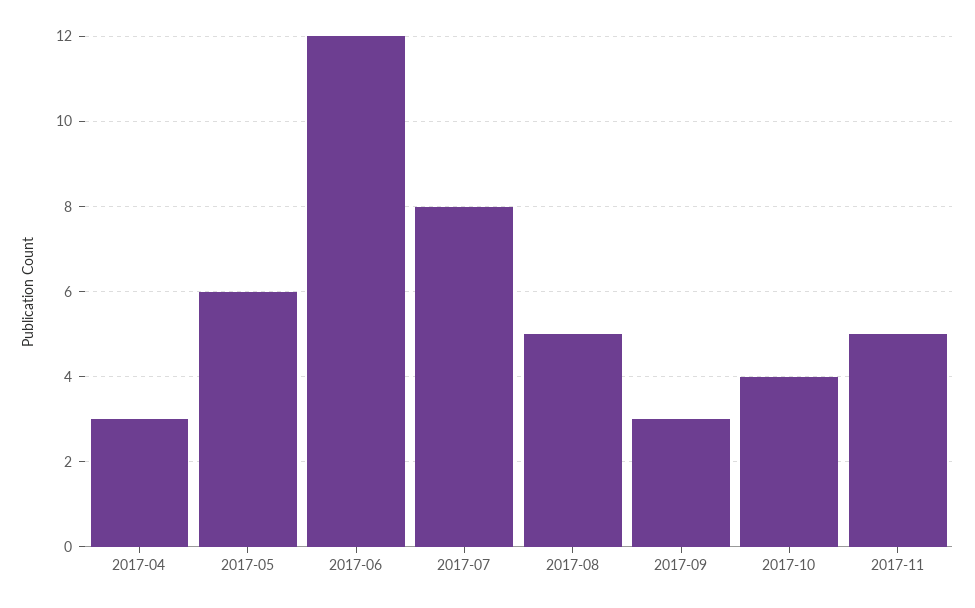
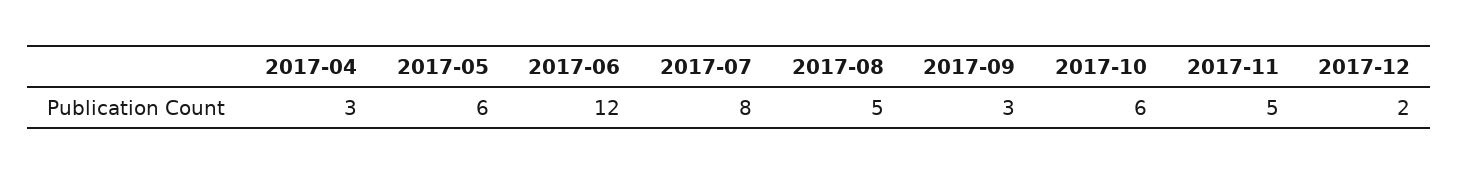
2017-10: 4 -> 6
2017-12: none -> 2

